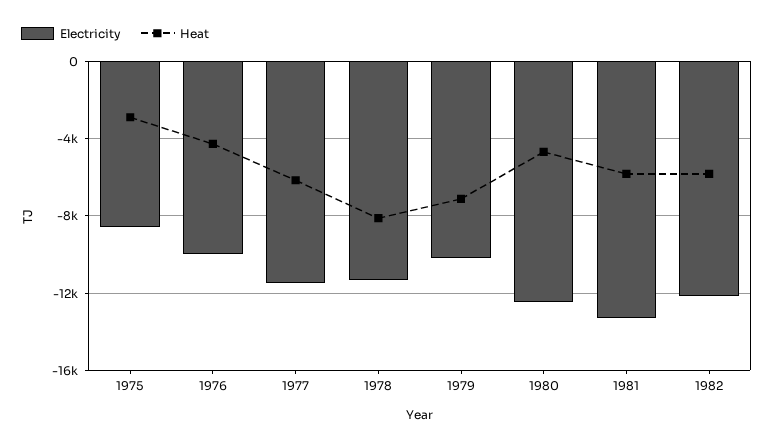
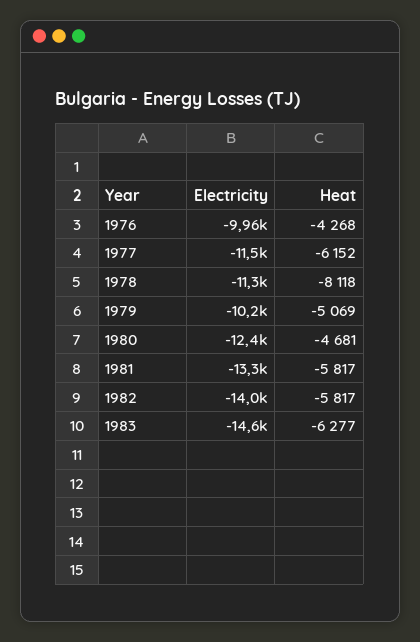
Electricity, 1975: -8500 -> none
Heat, 1975: -3000 -> none
Heat, 1979: -7000 -> -5069
Electricity, 1982: -12000 -> -14000
Electricity, 1983: none -> -14600
Heat, 1983: none -> -6277

